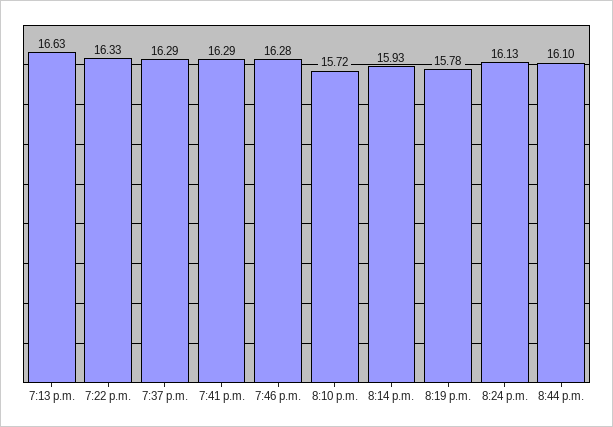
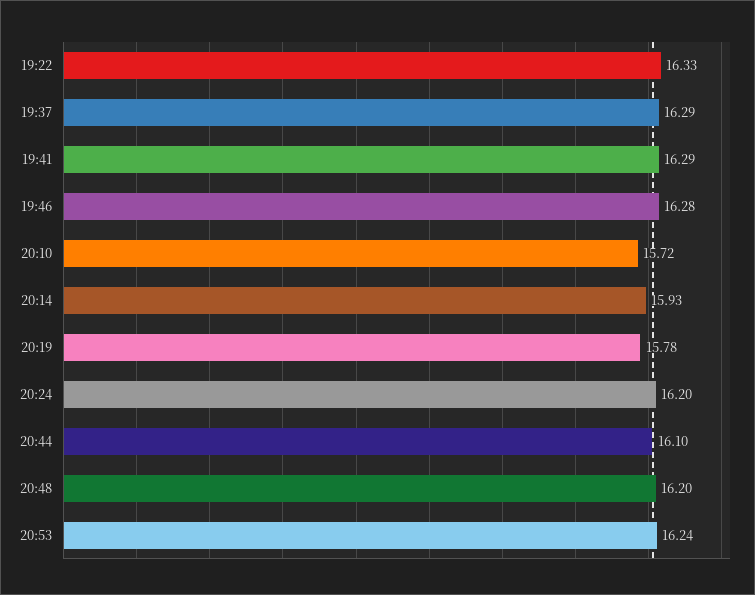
7:13 p.m.: 16.63 -> none
8:24 p.m.: 16.13 -> 16.2
20:48: none -> 16.2
20:53: none -> 16.24

